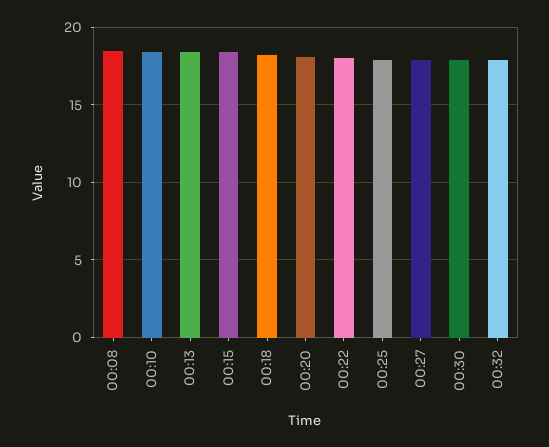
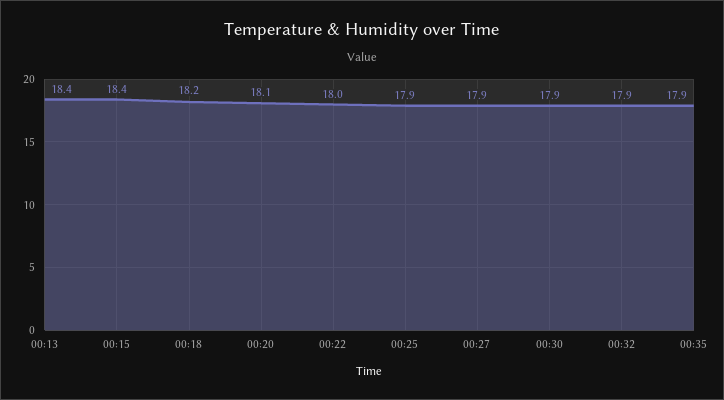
00:08: 18.5 -> none
00:10: 18.5 -> none
00:35: none -> 17.9

